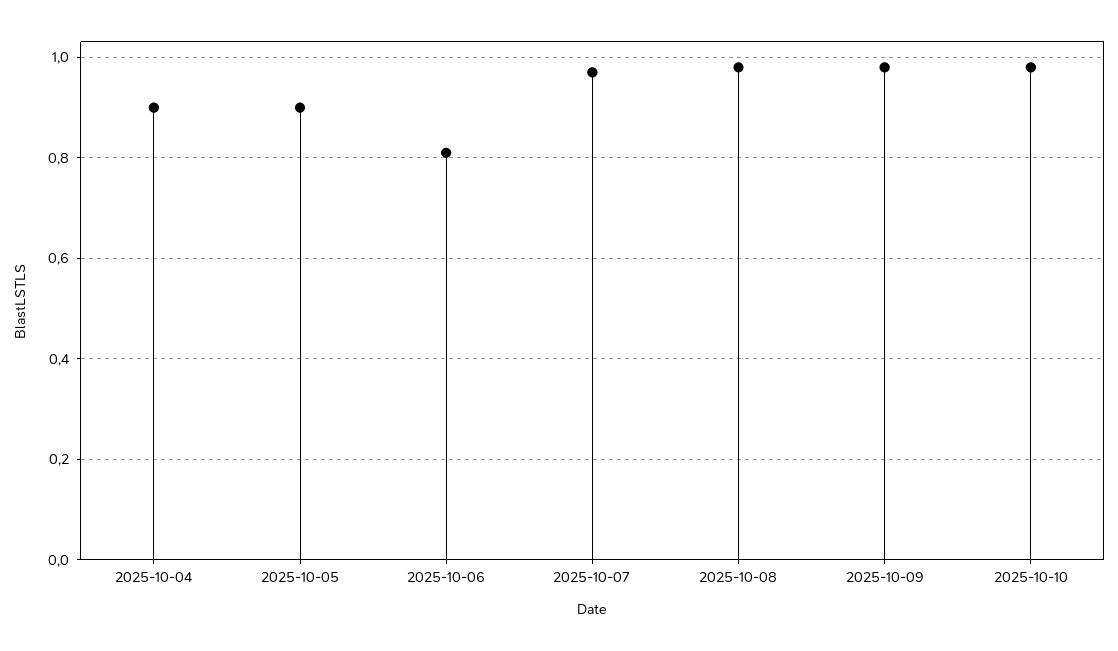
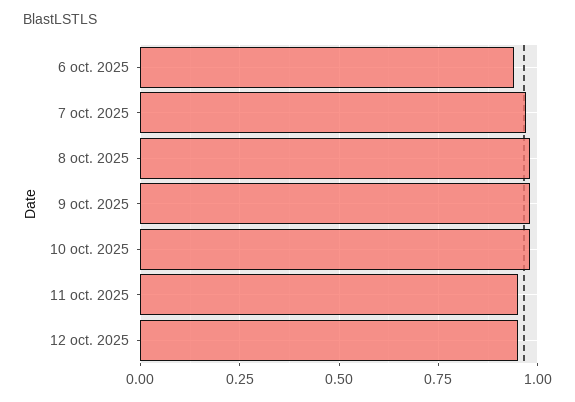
2025-10-04: 0.9 -> none
2025-10-05: 0.9 -> none
2025-10-06: 0.8 -> 0.95
11 oct. 2025: none -> 0.95
12 oct. 2025: none -> 0.95

